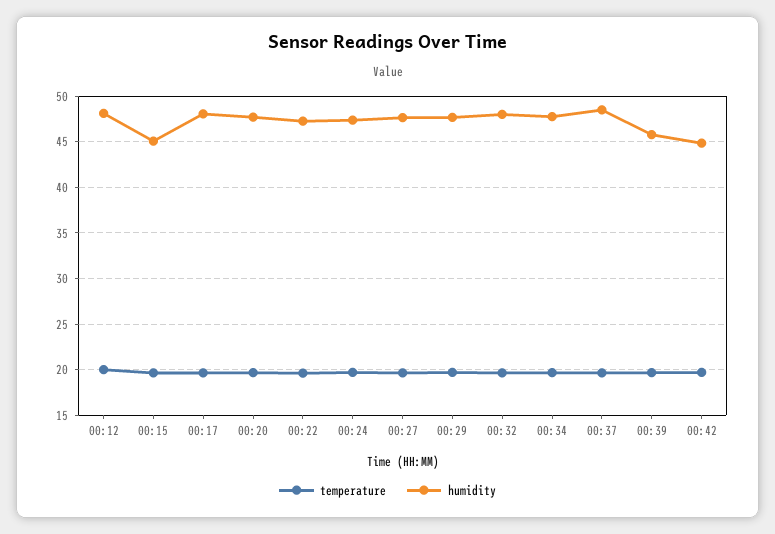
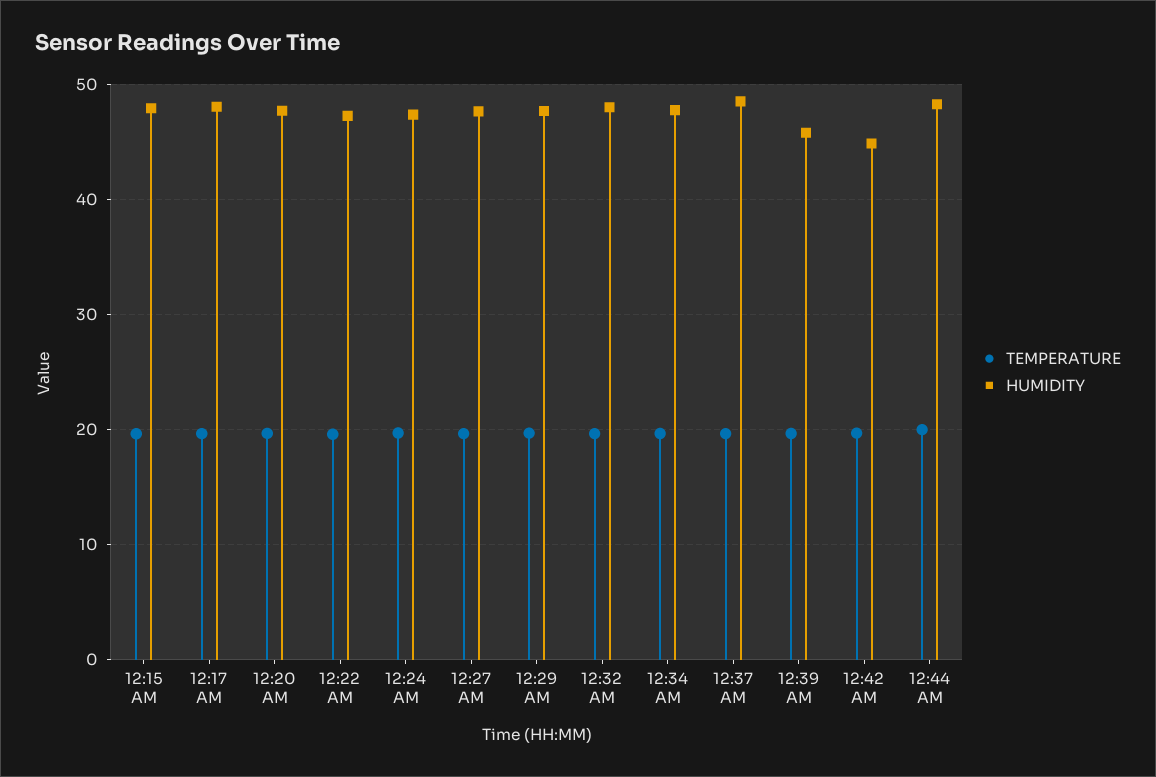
temperature, 00:12: 20 -> none
humidity, 00:12: 48 -> none
humidity, 00:15: 45 -> 48
temperature, 12:44 AM: none -> 20
humidity, 12:44 AM: none -> 48

